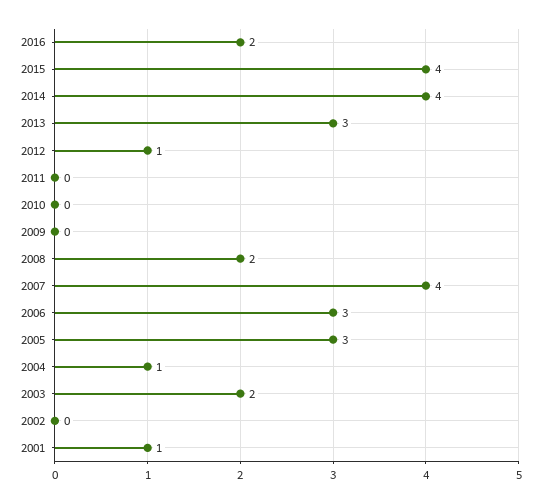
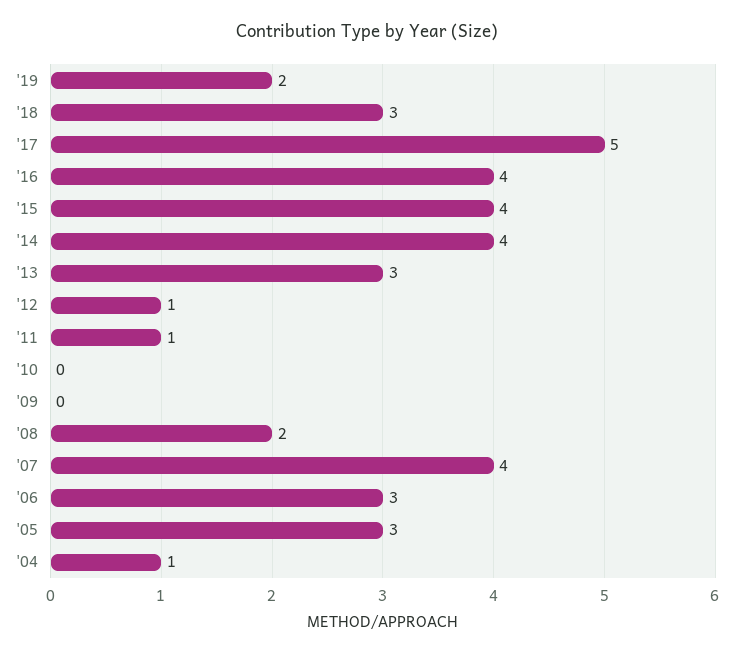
2016: 2 -> 4
2011: 0 -> 1
2003: 2 -> none
2002: 0 -> none
2001: 1 -> none
'19: none -> 2
'18: none -> 3
'17: none -> 5

